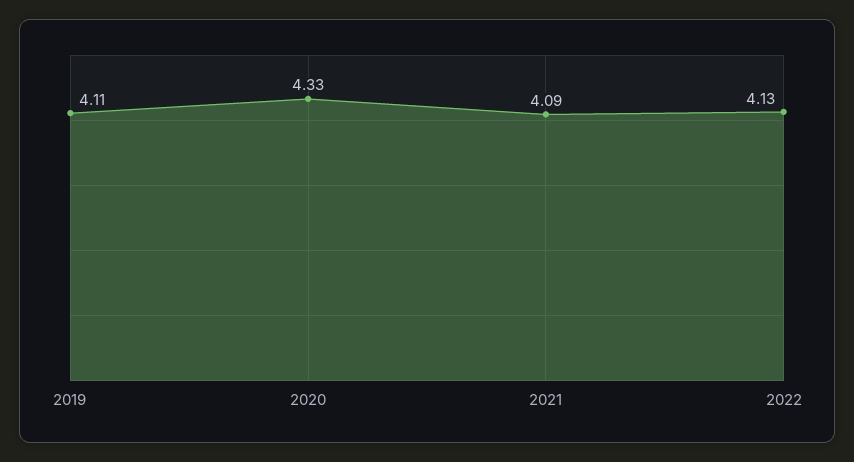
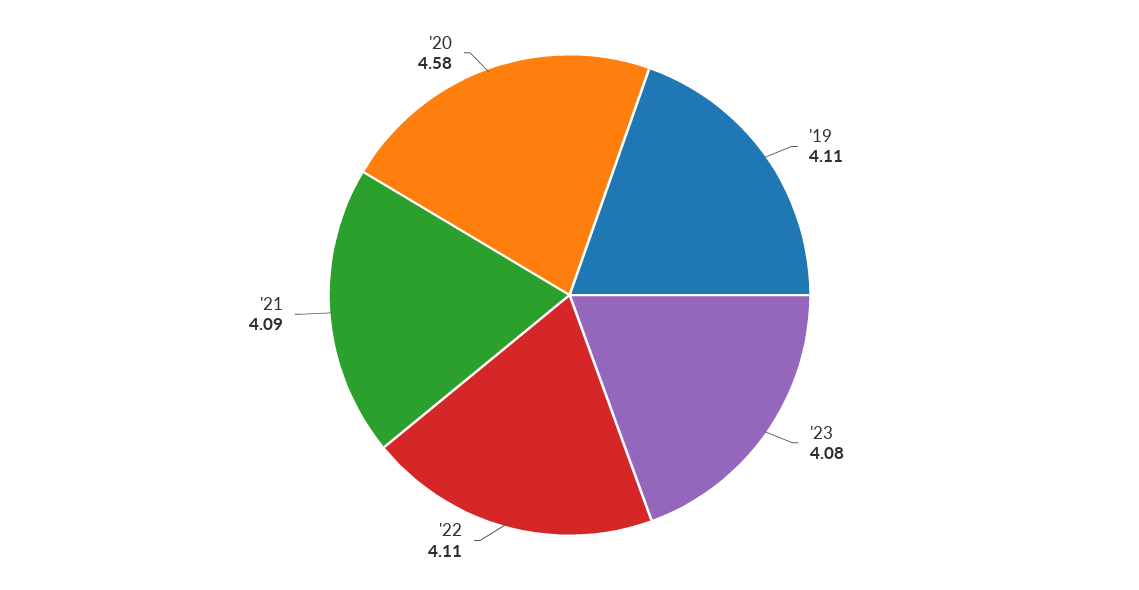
2020: 4.33 -> 4.58
2022: 4.13 -> 4.11
'23: none -> 4.08

